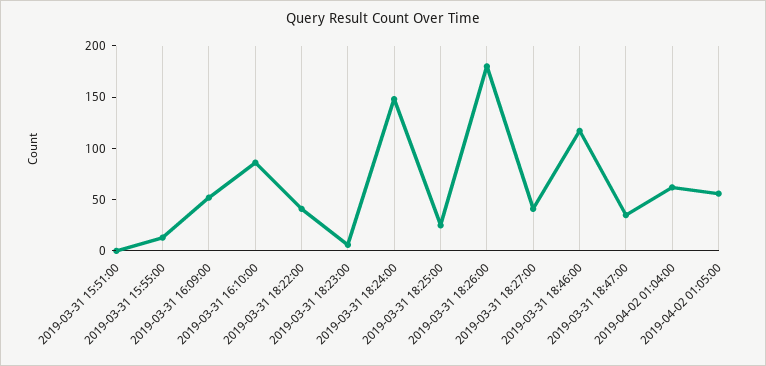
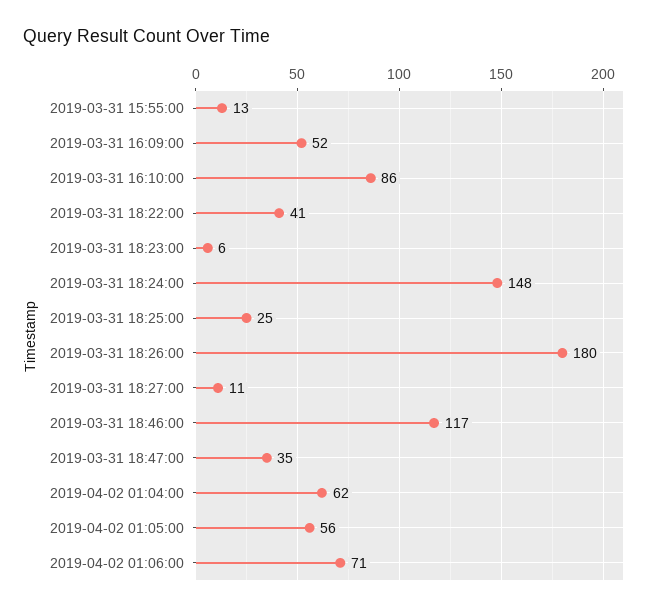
2019-03-31 15:51:00: 0 -> none
2019-03-31 18:27:00: 40 -> 11
2019-04-02 01:06:00: none -> 71

